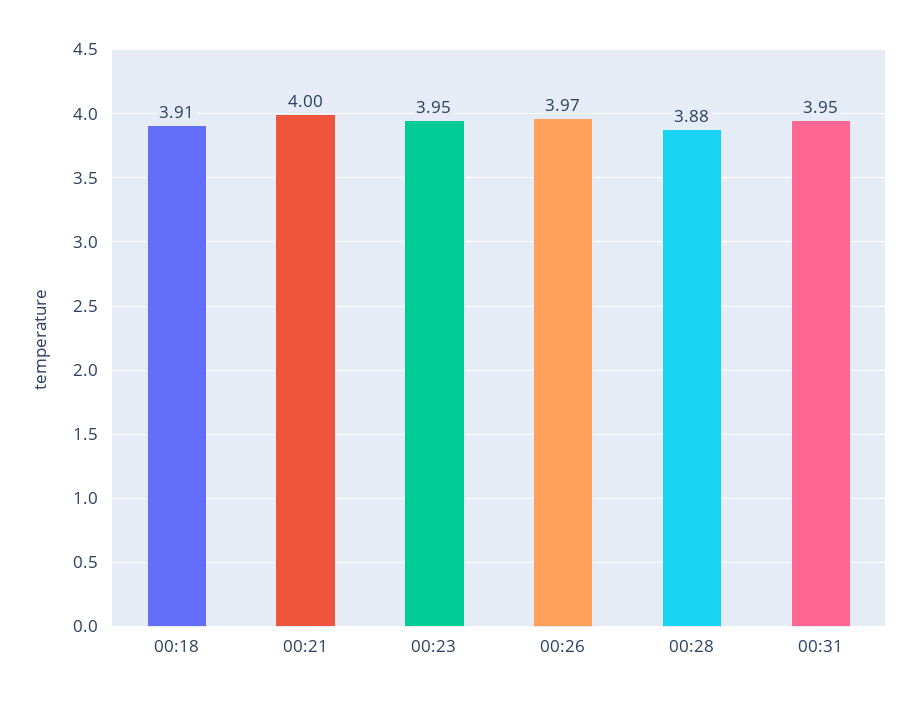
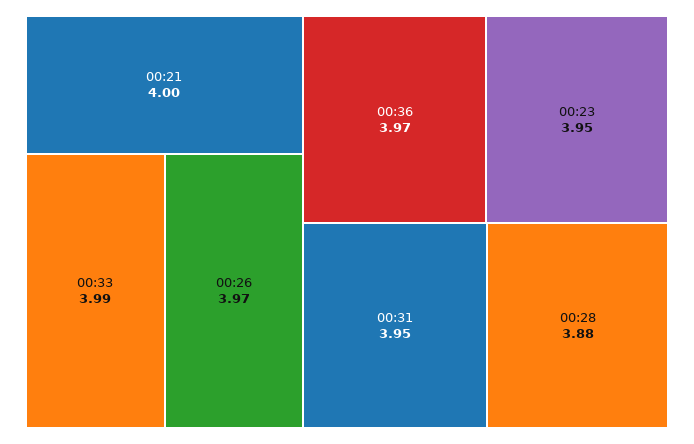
00:18: 3.91 -> none
00:33: none -> 3.99
00:36: none -> 3.97

